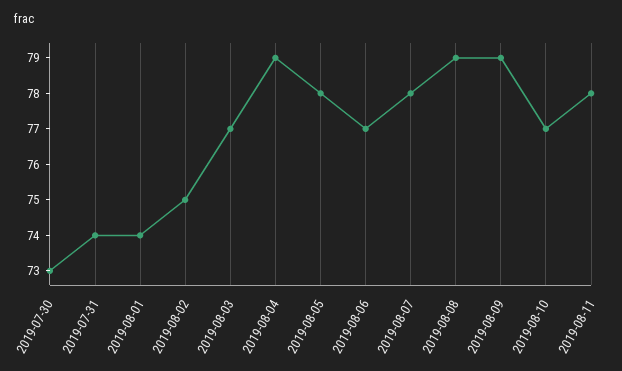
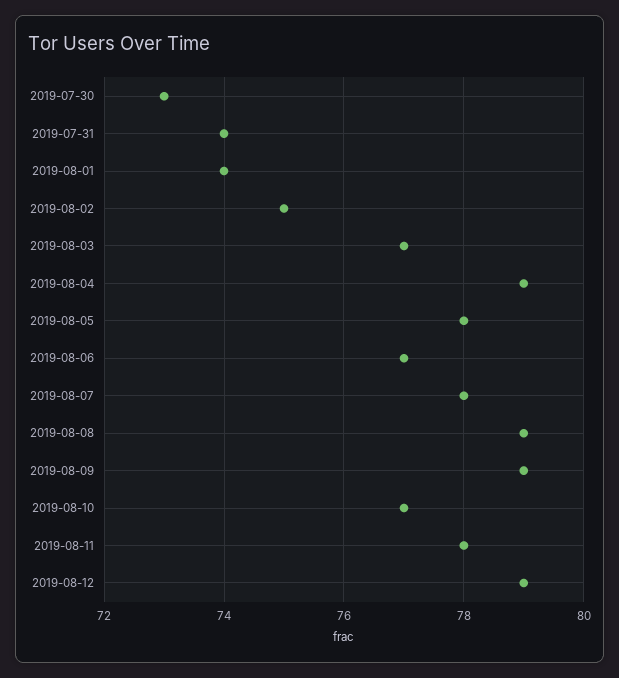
2019-08-12: none -> 79

